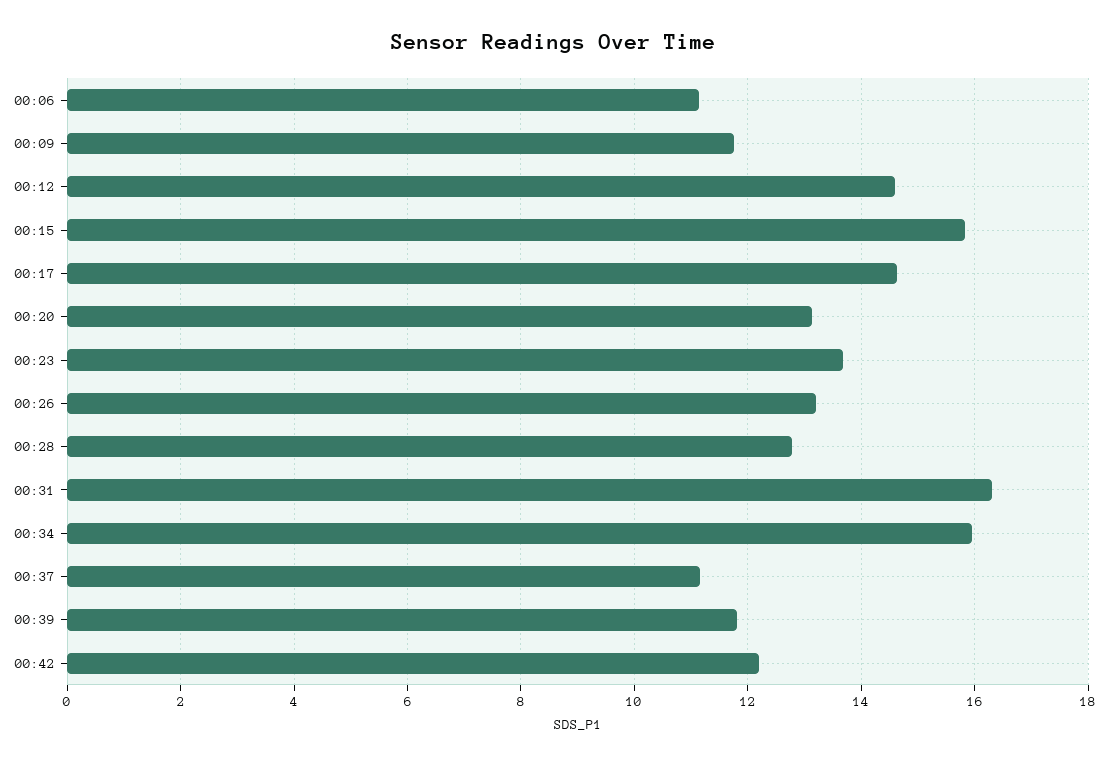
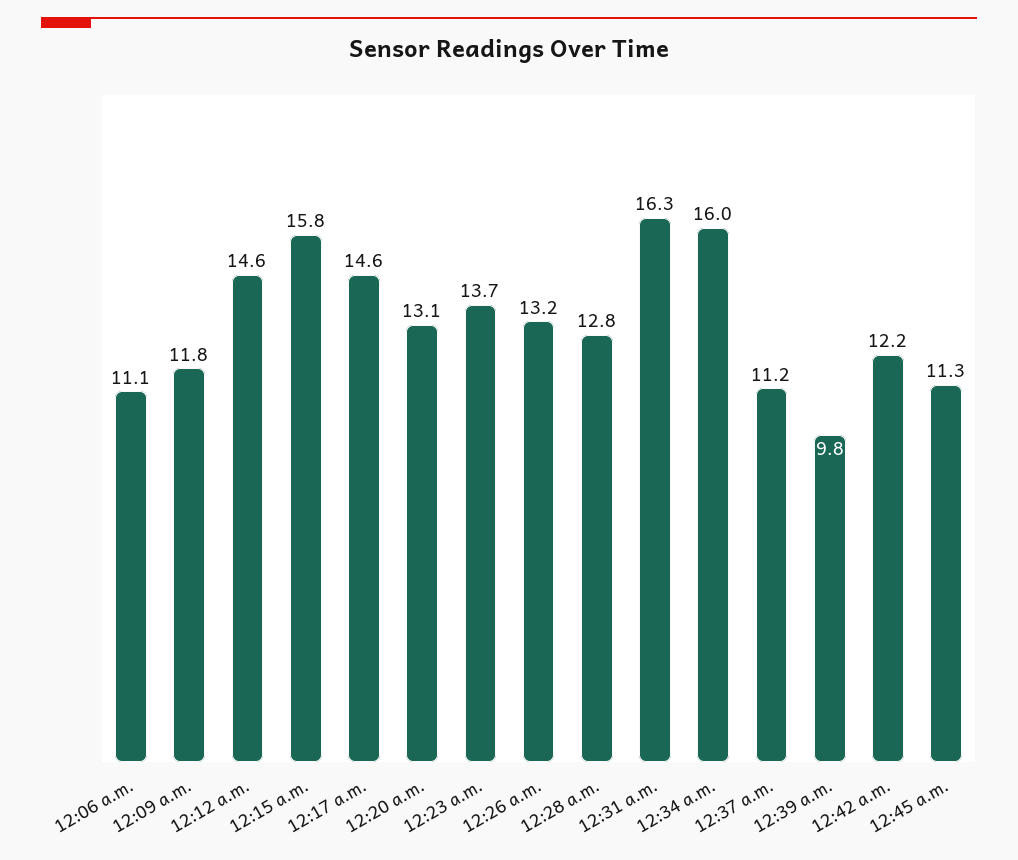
00:39: 11.8 -> 9.8
12:45 a.m.: none -> 11.3

